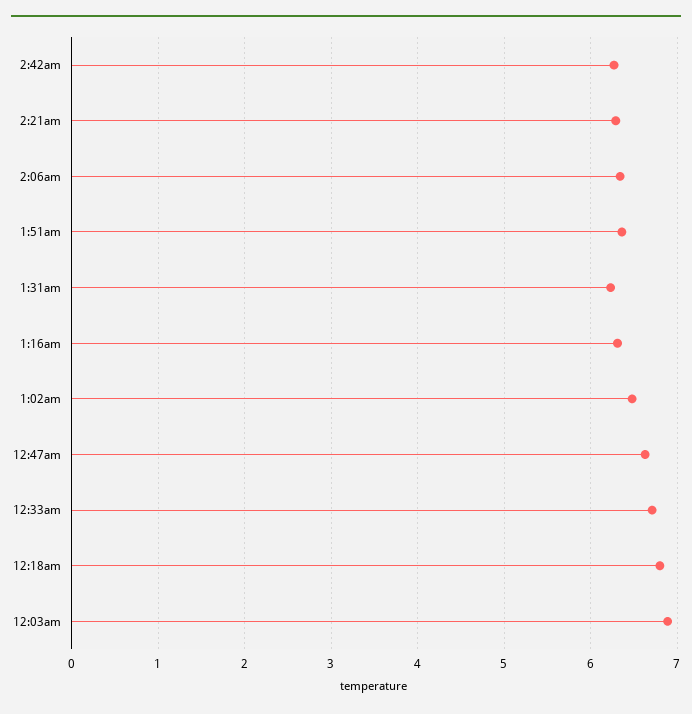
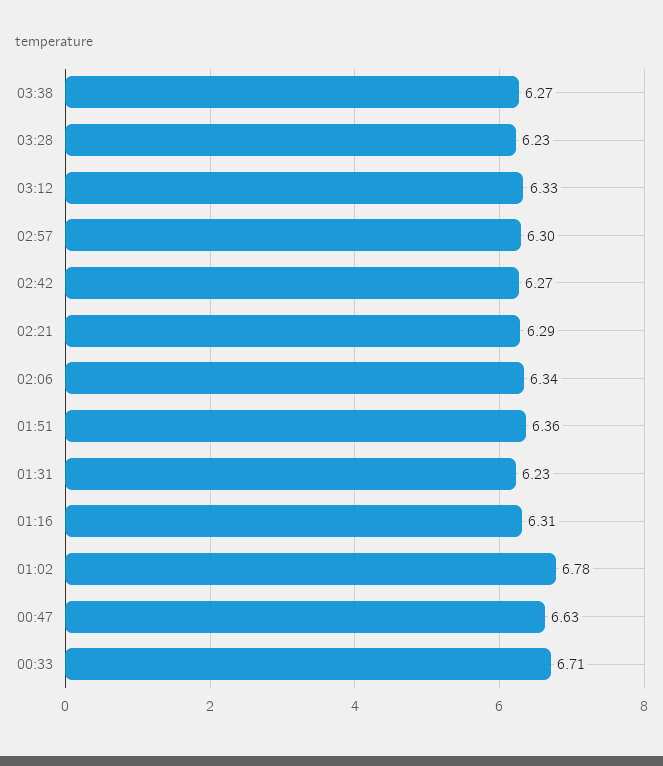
1:02am: 6.5 -> 6.78
12:18am: 6.8 -> none
12:03am: 6.9 -> none
03:38: none -> 6.27
03:28: none -> 6.23
03:12: none -> 6.33
02:57: none -> 6.3

